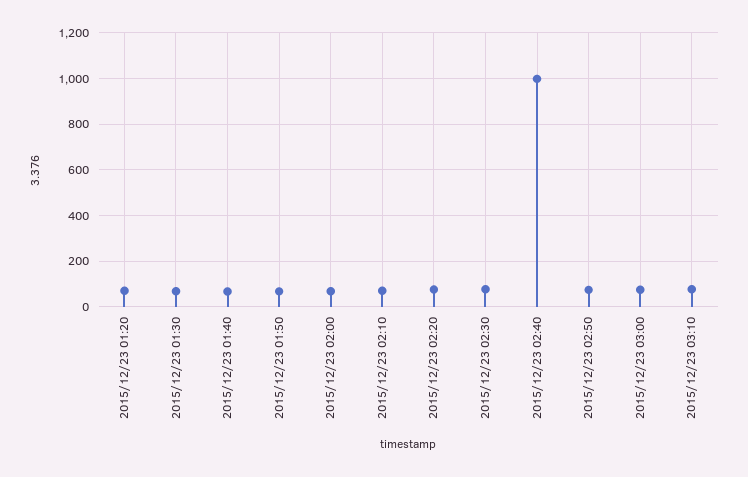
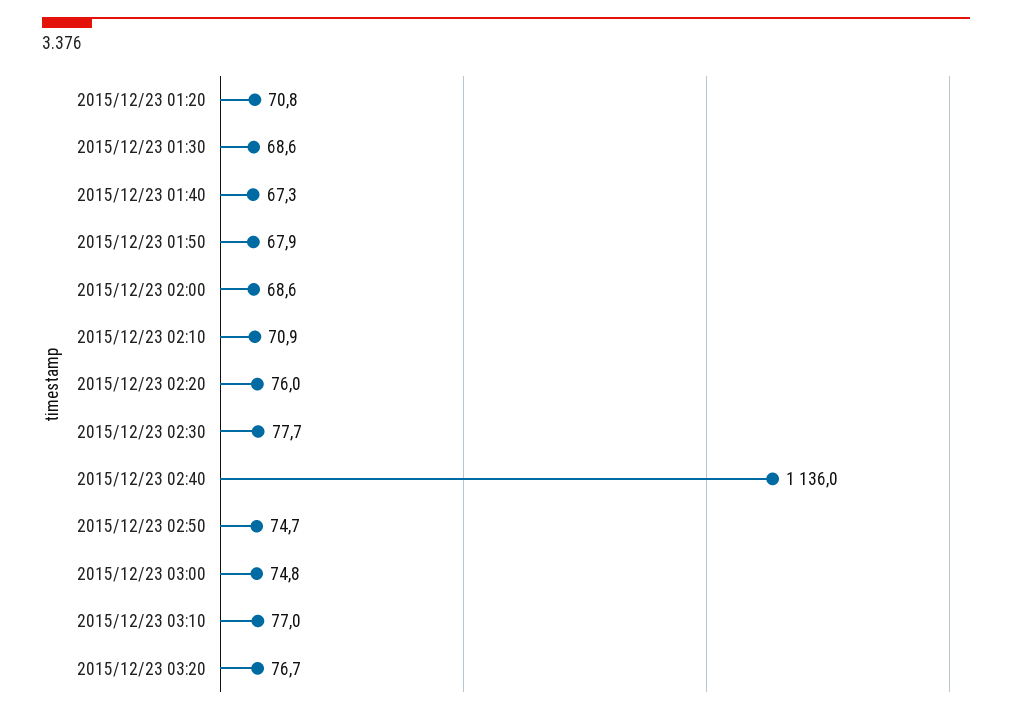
2015/12/23 02:40: 1000 -> 1136
2015/12/23 03:20: none -> 76.7

